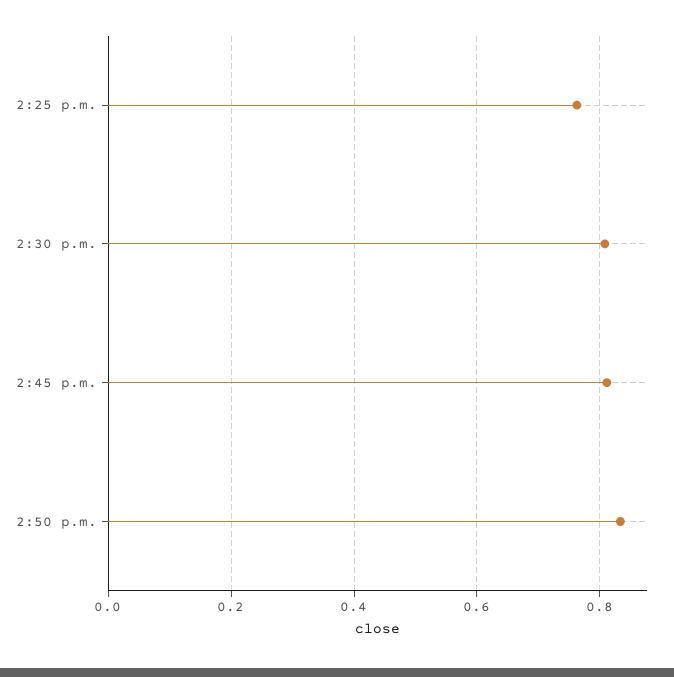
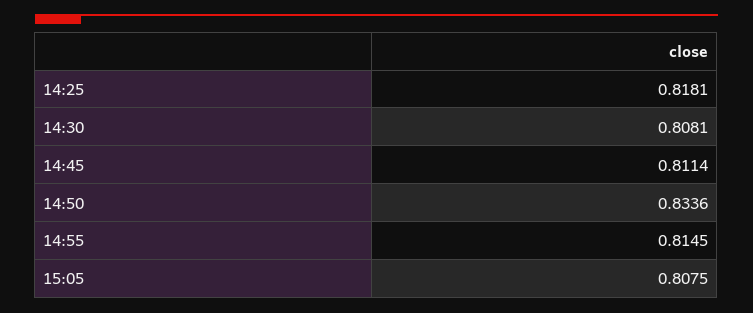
2:25 p.m.: 0.76 -> 0.8181
14:55: none -> 0.8145
15:05: none -> 0.8075

